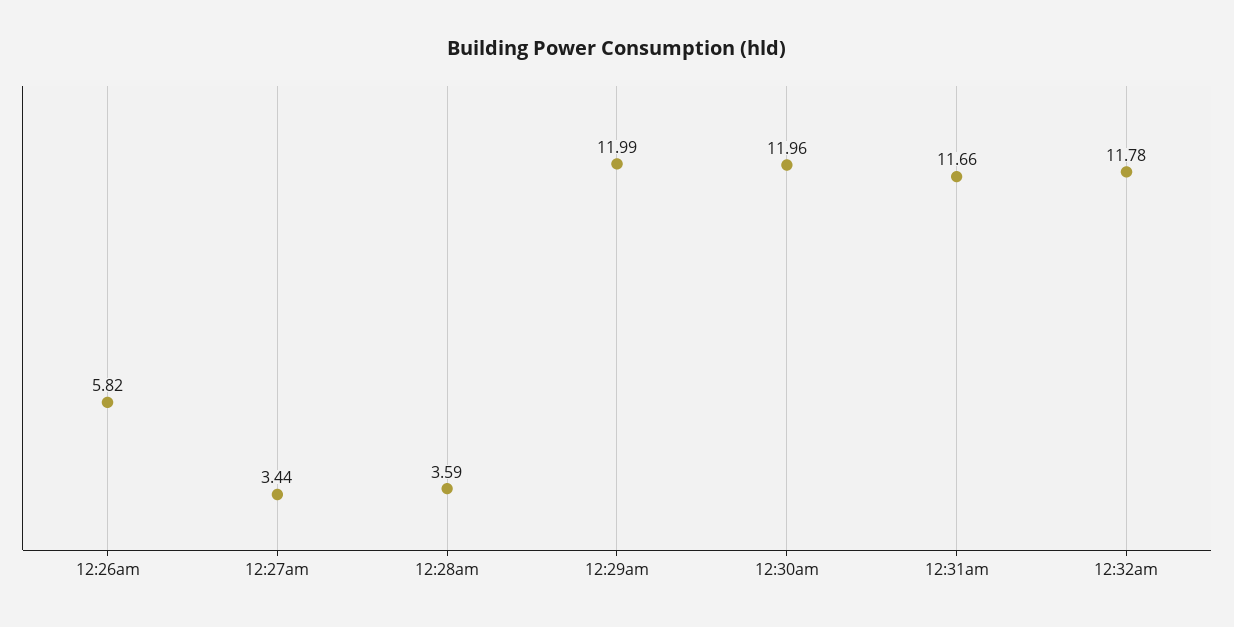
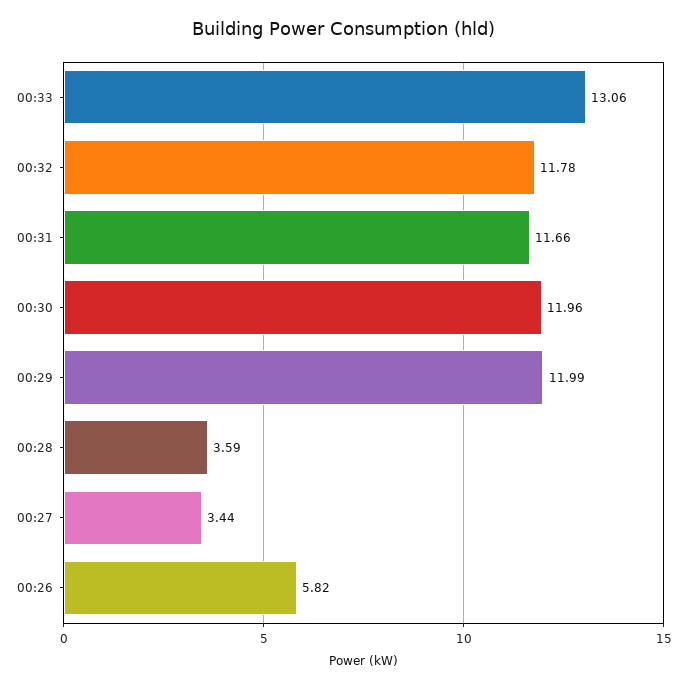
00:33: none -> 13.06

